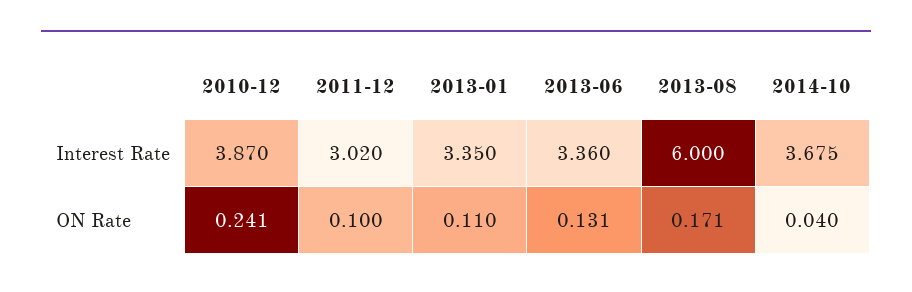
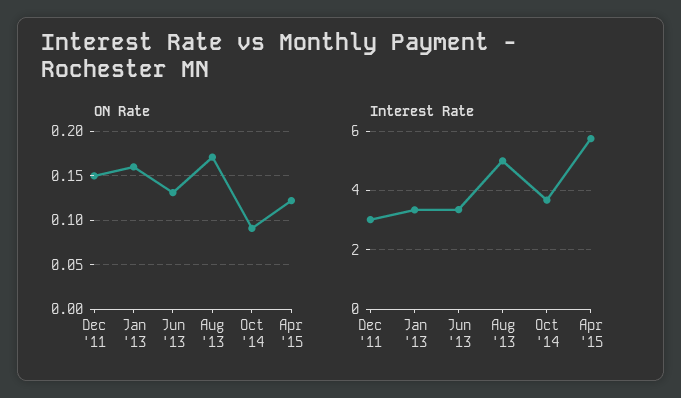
Interest Rate, 2010-12: 3.87 -> none
Interest Rate, 2013-08: 6 -> 5
ON Rate, 2010-12: 0.241 -> none
ON Rate, 2011-12: 0.1 -> 0.15
ON Rate, 2013-01: 0.11 -> 0.16
ON Rate, 2014-10: 0.04 -> 0.09
ON Rate, Apr '15: none -> 0.12
Interest Rate, Apr '15: none -> 5.75

